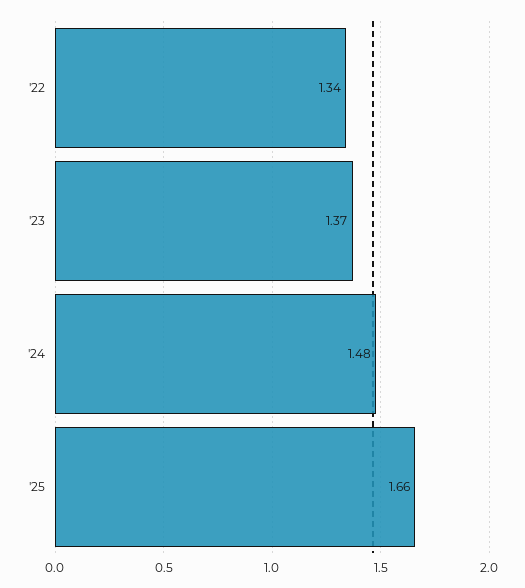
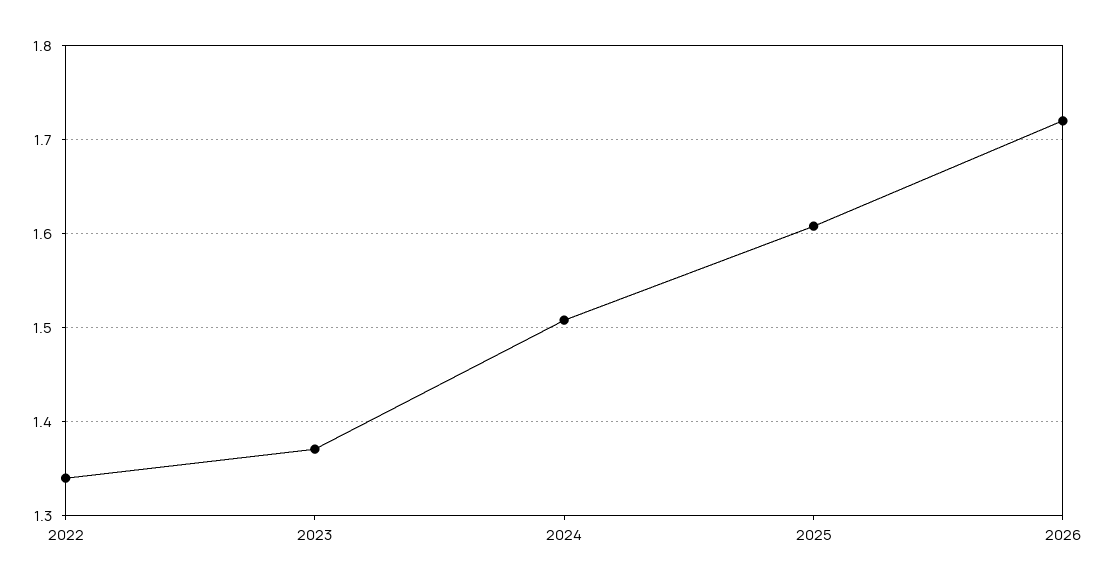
'24: 1.48 -> 1.51
'25: 1.66 -> 1.61
2026: none -> 1.72

